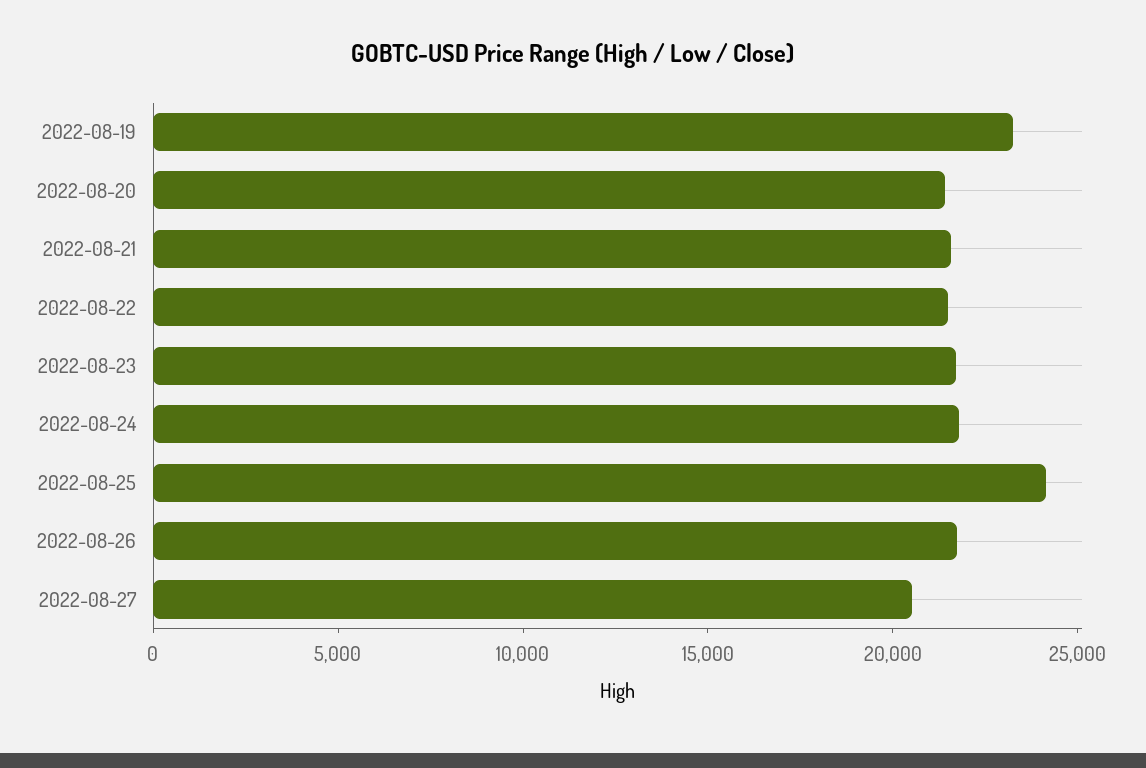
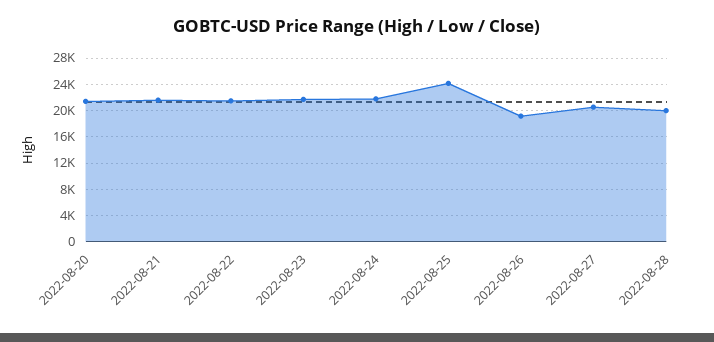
2022-08-19: 23000 -> none
2022-08-26: 22000 -> 19000
2022-08-28: none -> 20000

